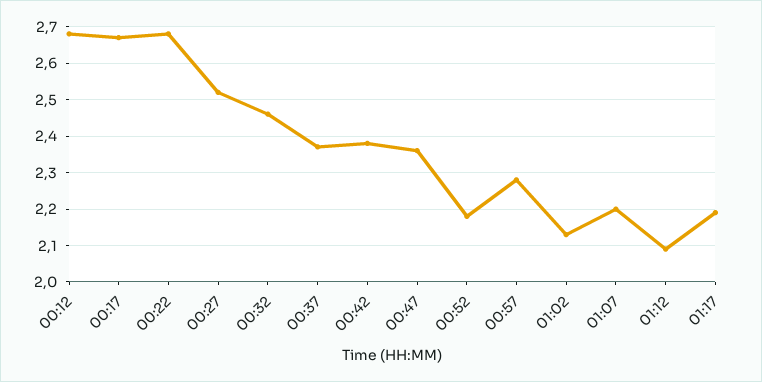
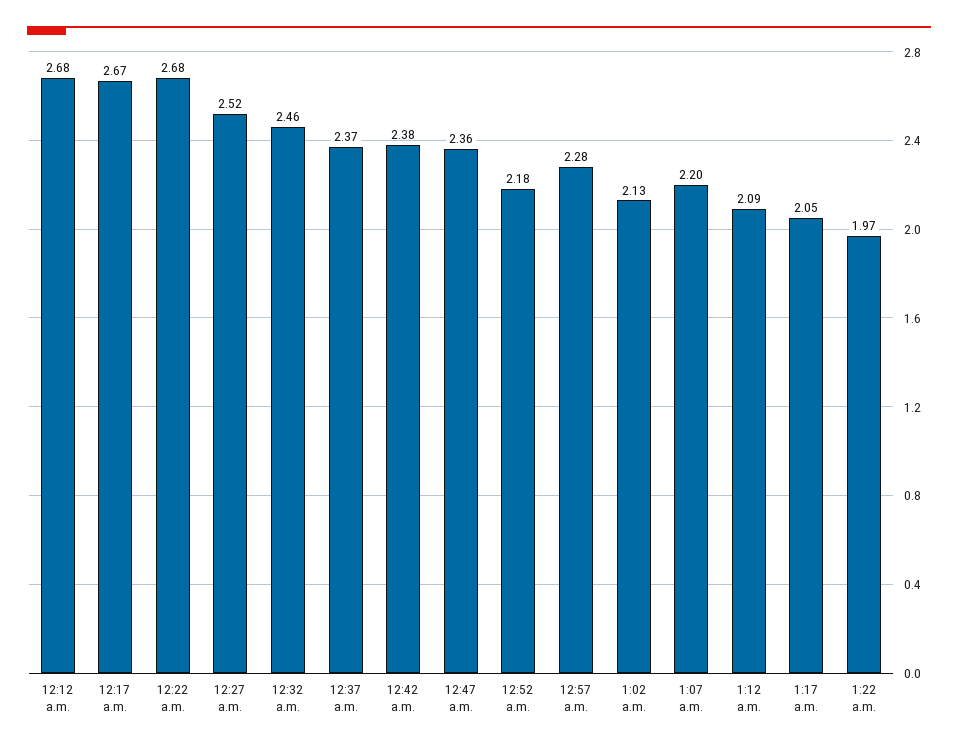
01:17: 2.2 -> 2.05
1:22 a.m.: none -> 1.97

